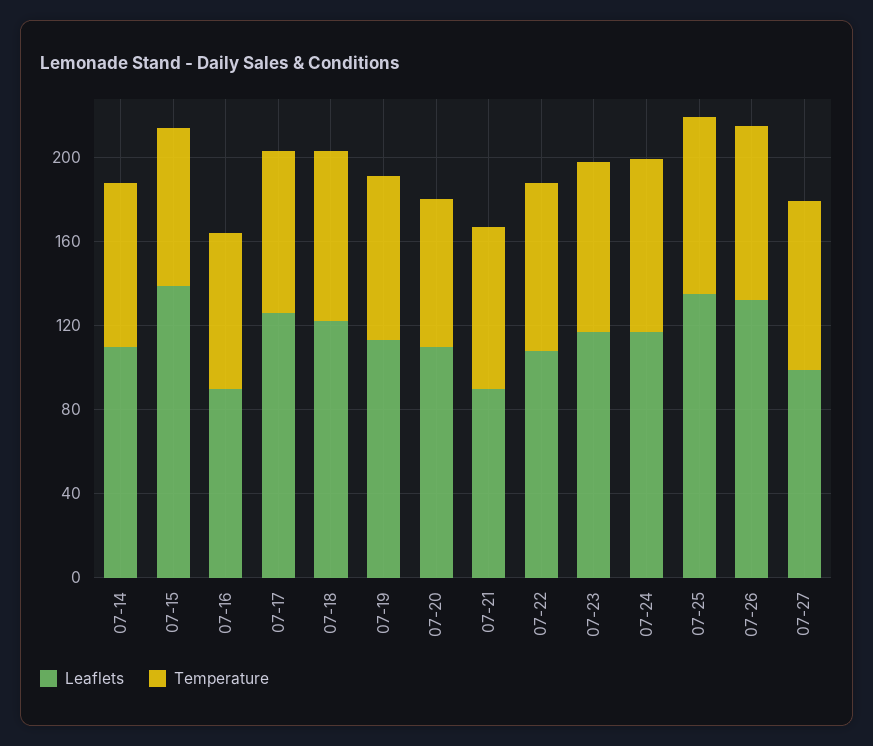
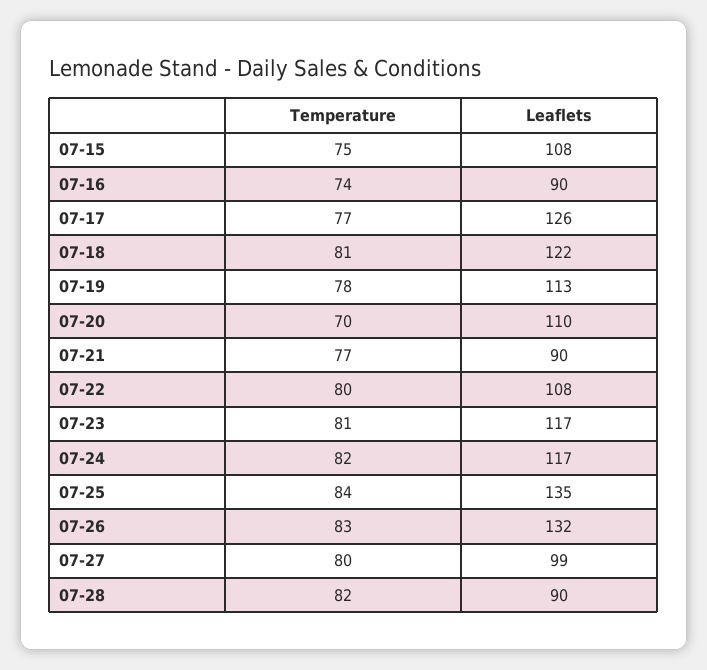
Leaflets, 07-14: 110 -> none
Temperature, 07-14: 80 -> none
Leaflets, 07-15: 140 -> 108
Temperature, 07-28: none -> 82
Leaflets, 07-28: none -> 90

